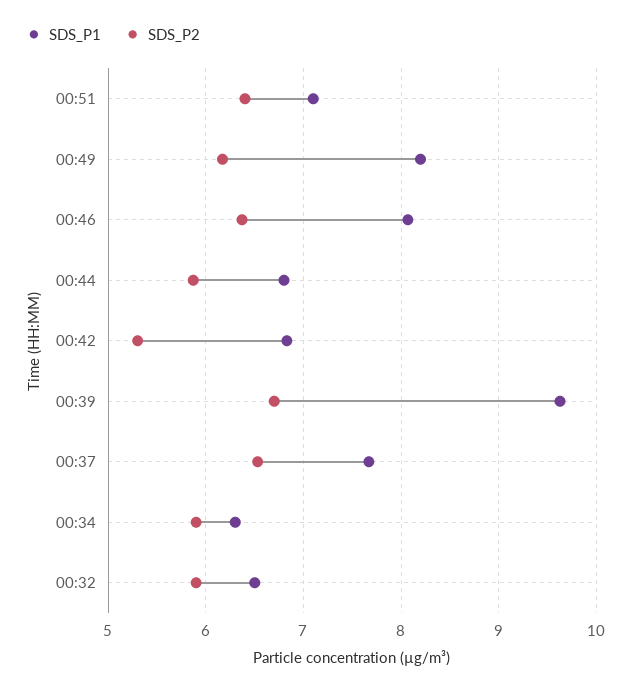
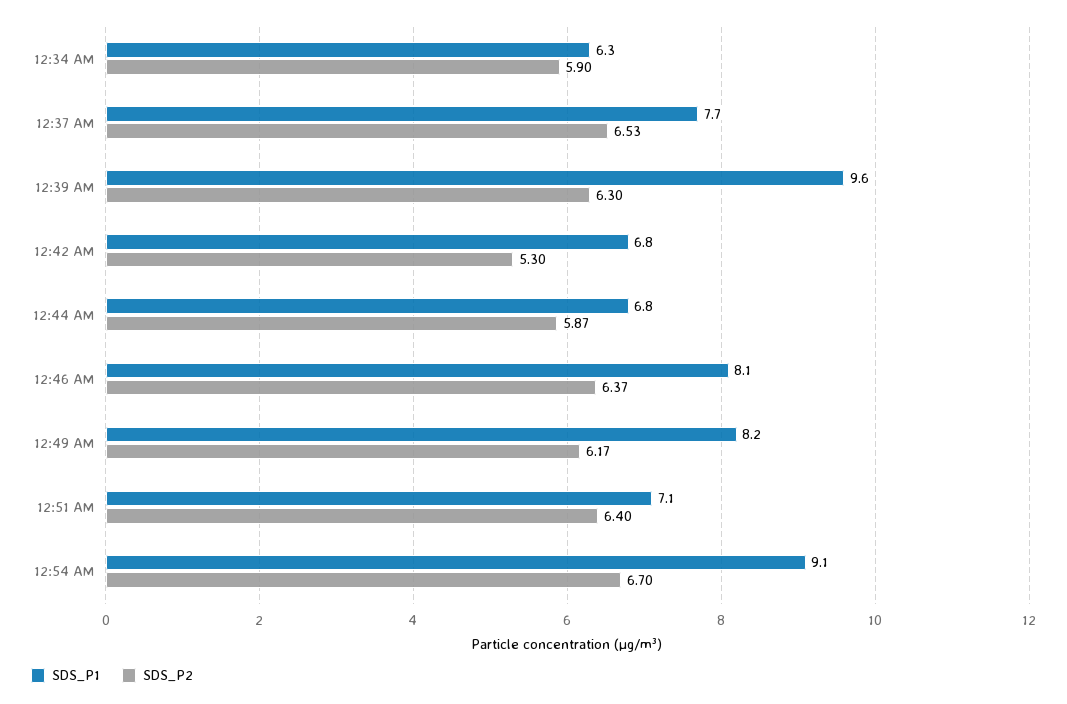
SDS_P2, 00:39: 6.7 -> 6.3
SDS_P1, 00:32: 6.5 -> none
SDS_P2, 00:32: 5.9 -> none
SDS_P1, 12:54 AM: none -> 9.1
SDS_P2, 12:54 AM: none -> 6.7

